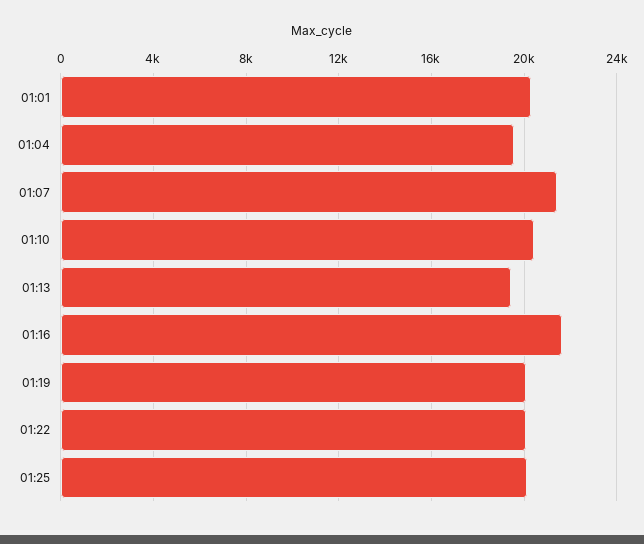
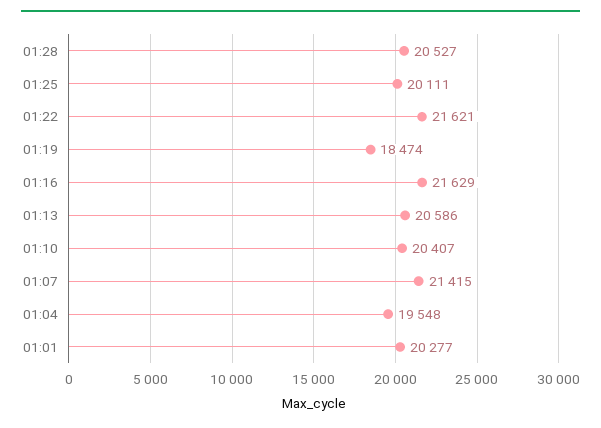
01:13: 19500 -> 20586
01:19: 20000 -> 18474
01:22: 20000 -> 21621
01:28: none -> 20527

